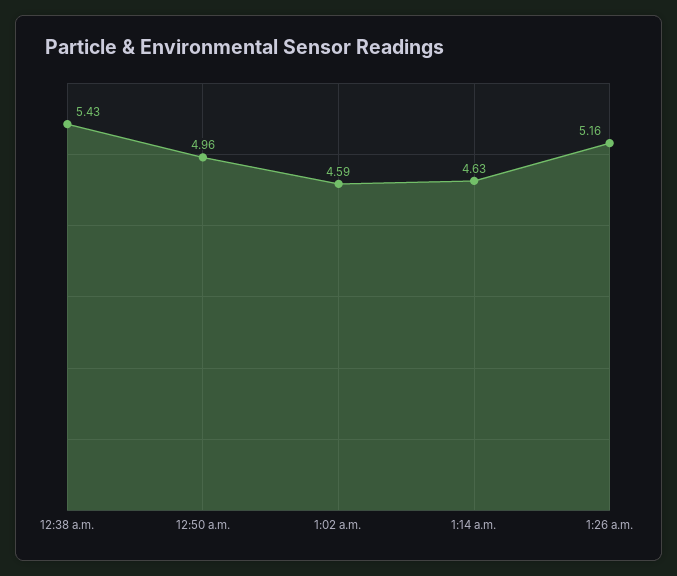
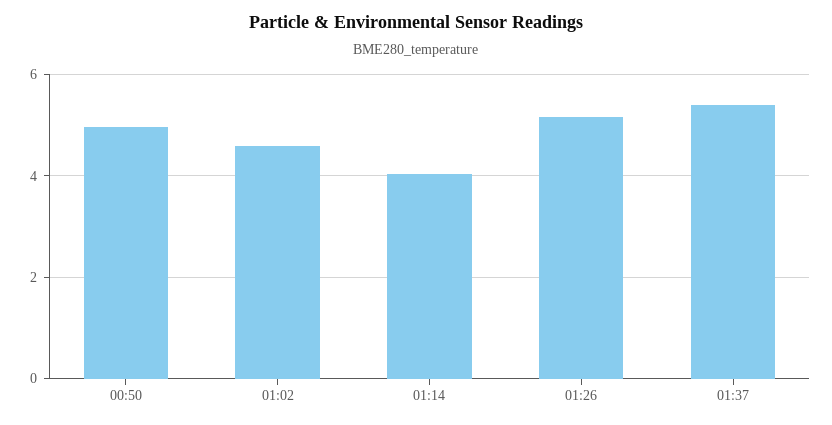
12:38 a.m.: 5.43 -> none
1:14 a.m.: 4.63 -> 4
01:37: none -> 5.4

